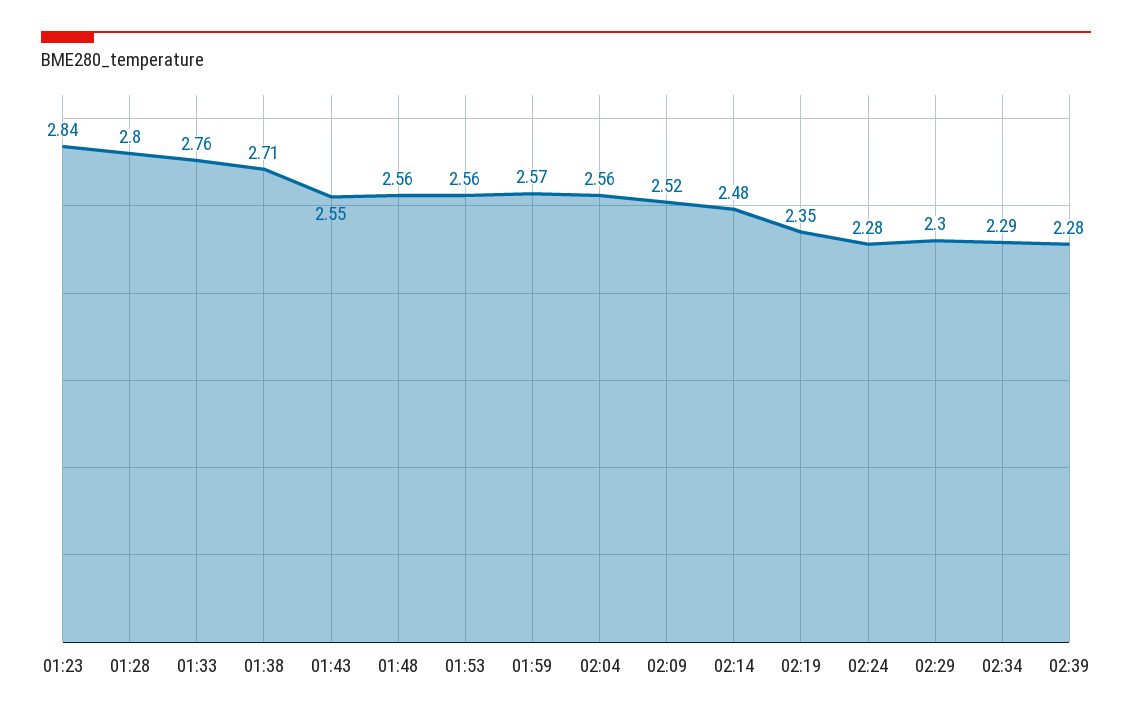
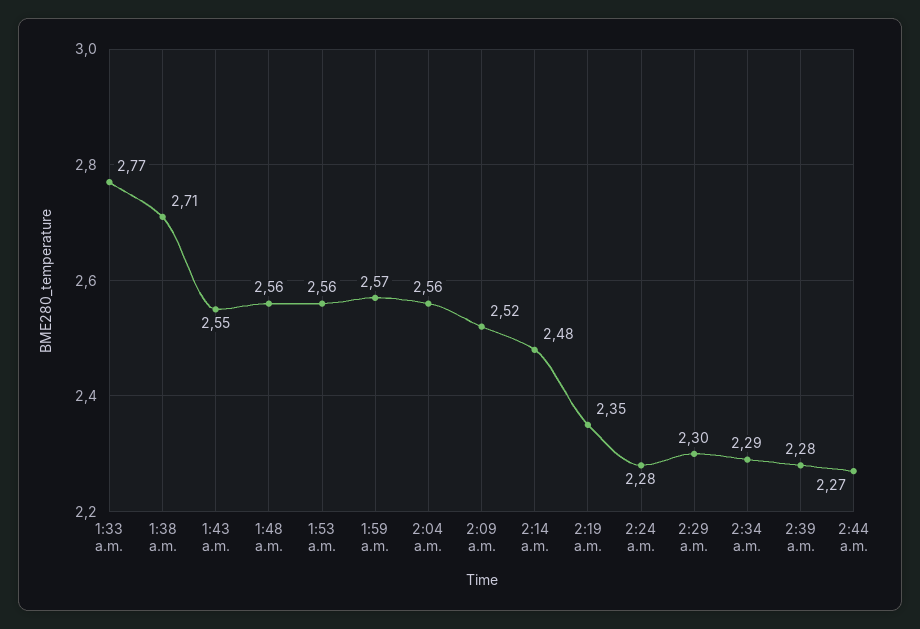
01:23: 2.84 -> none
01:28: 2.8 -> none
01:33: 2.76 -> 2.77
2:44 a.m.: none -> 2.27

